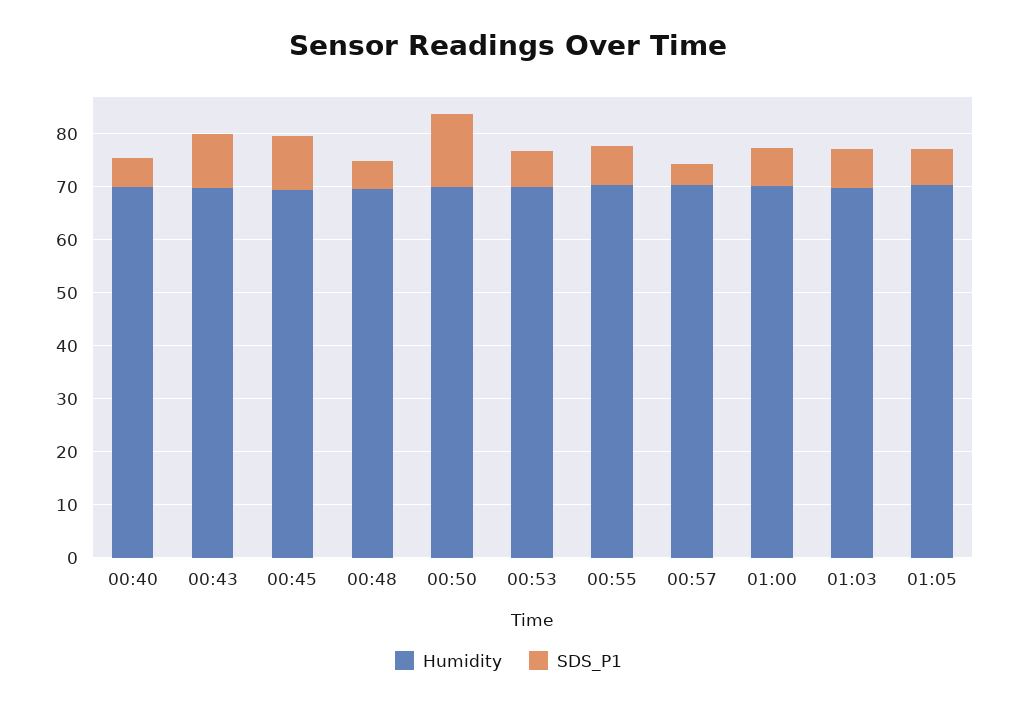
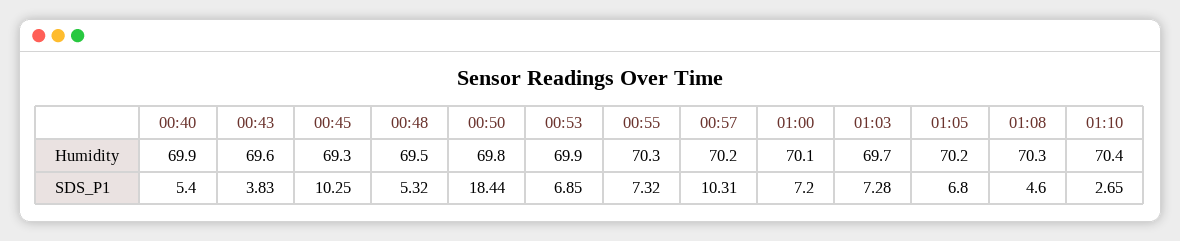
SDS_P1, 00:43: 10 -> 3.83
SDS_P1, 00:50: 14 -> 18.44
SDS_P1, 00:57: 4 -> 10.31
Humidity, 01:08: none -> 70.3
Humidity, 01:10: none -> 70.4
SDS_P1, 01:08: none -> 4.6
SDS_P1, 01:10: none -> 2.65

